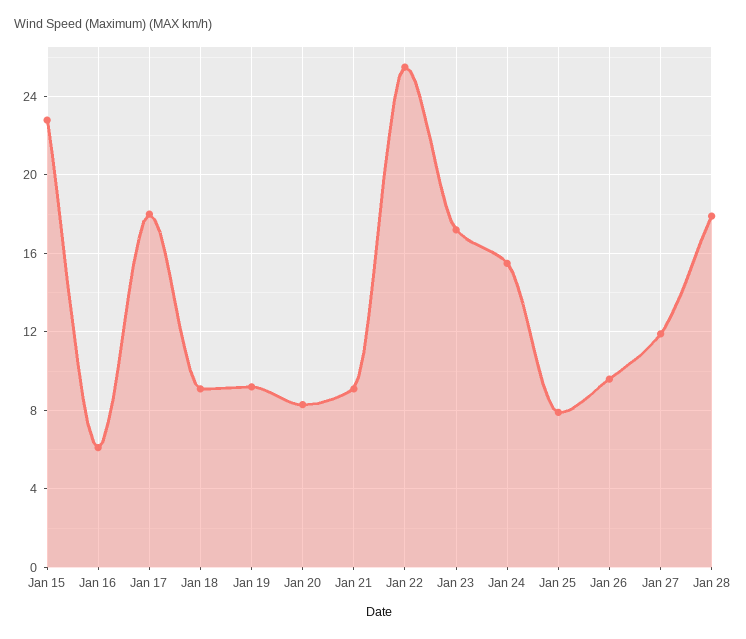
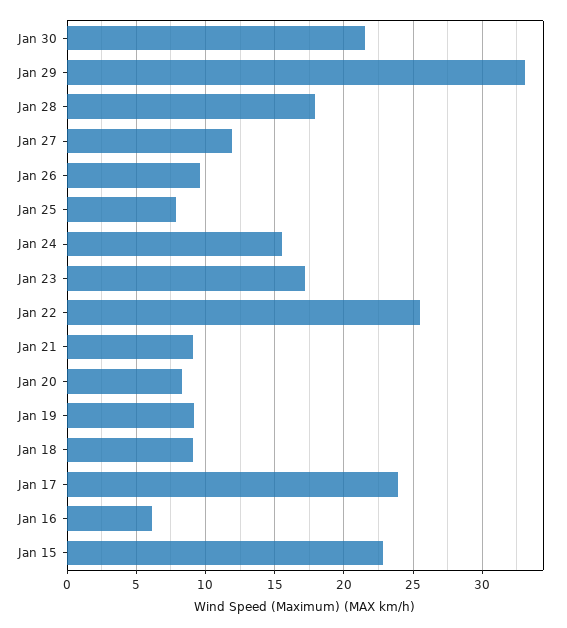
Jan 17: 18 -> 24
Jan 30: none -> 21.5
Jan 29: none -> 33

